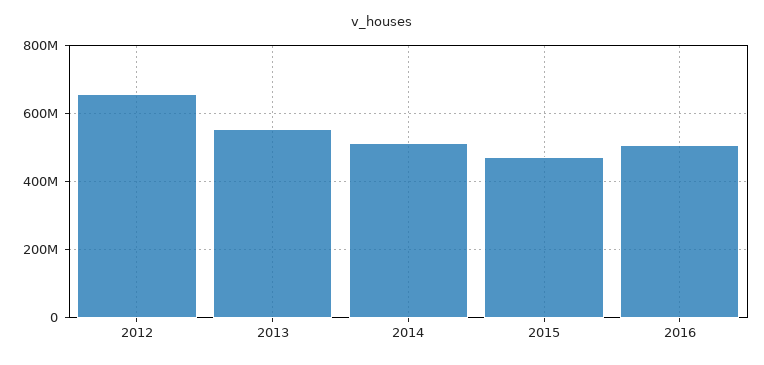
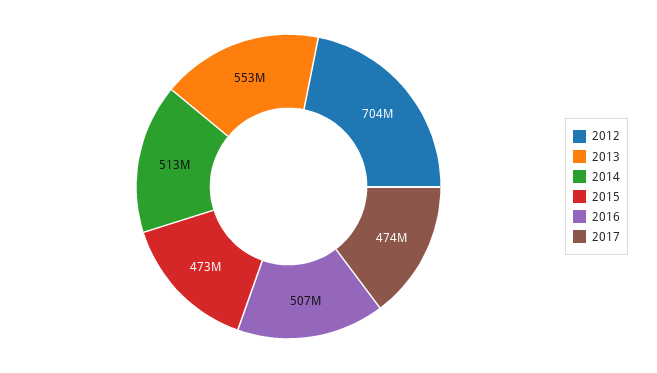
2012: 660000000 -> 704000000
2017: none -> 474000000

